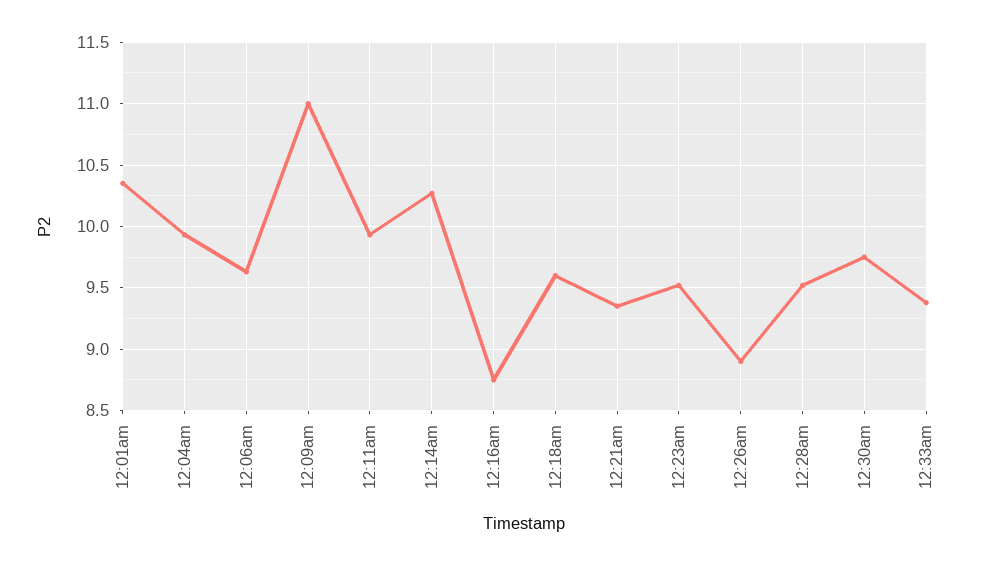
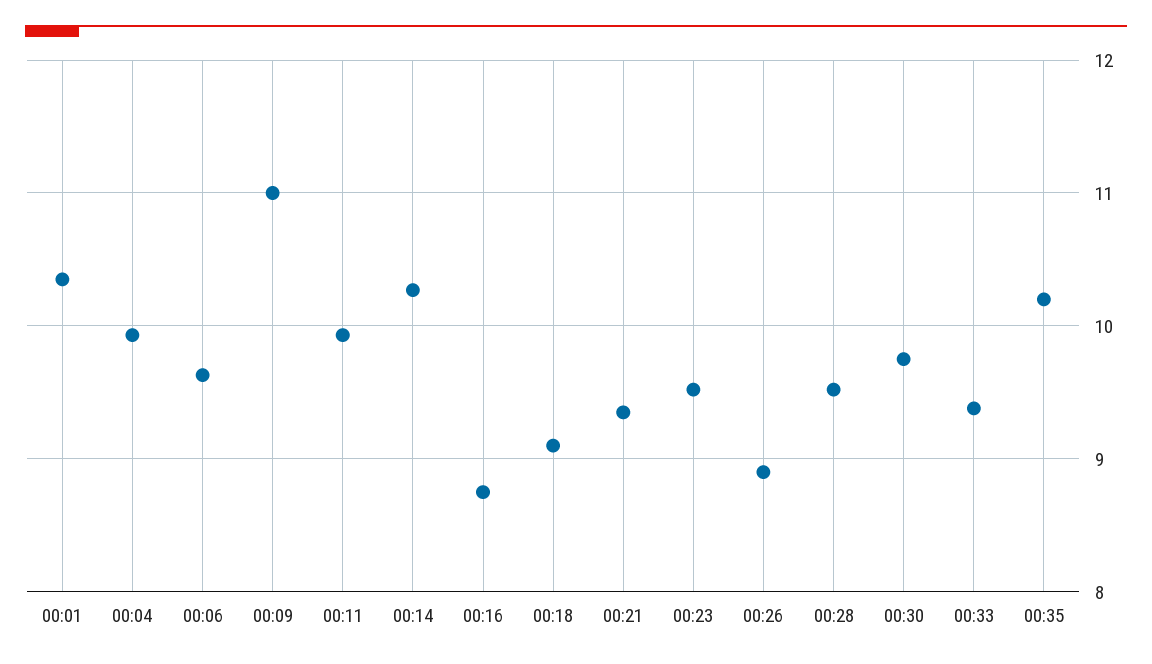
12:18am: 9.6 -> 9.1
00:35: none -> 10.2

